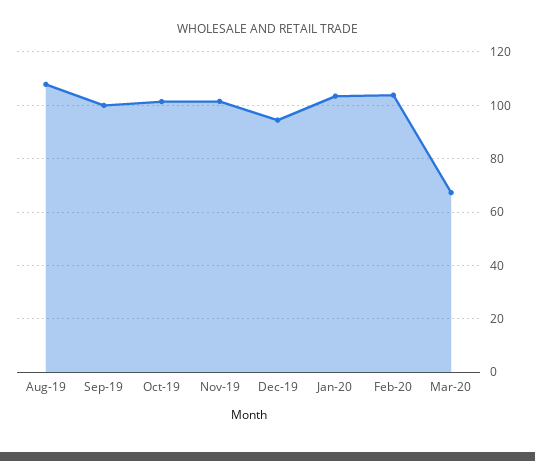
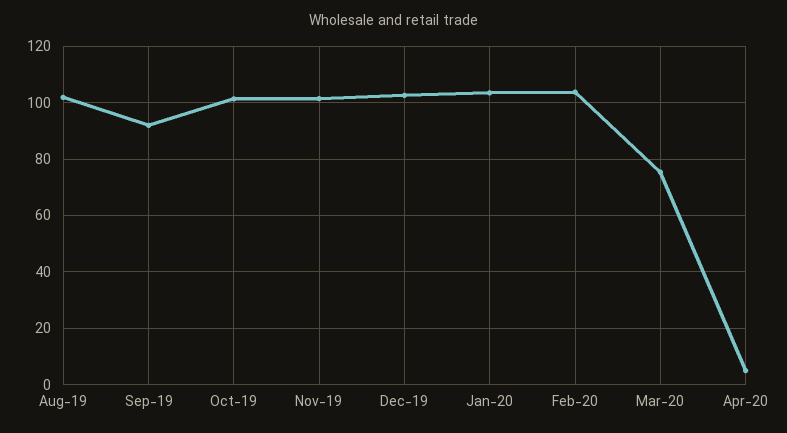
Aug-19: 107.5 -> 102.5
Sep-19: 100 -> 92.5
Dec-19: 95 -> 102.5
Mar-20: 67.5 -> 75
Apr-20: none -> 5

